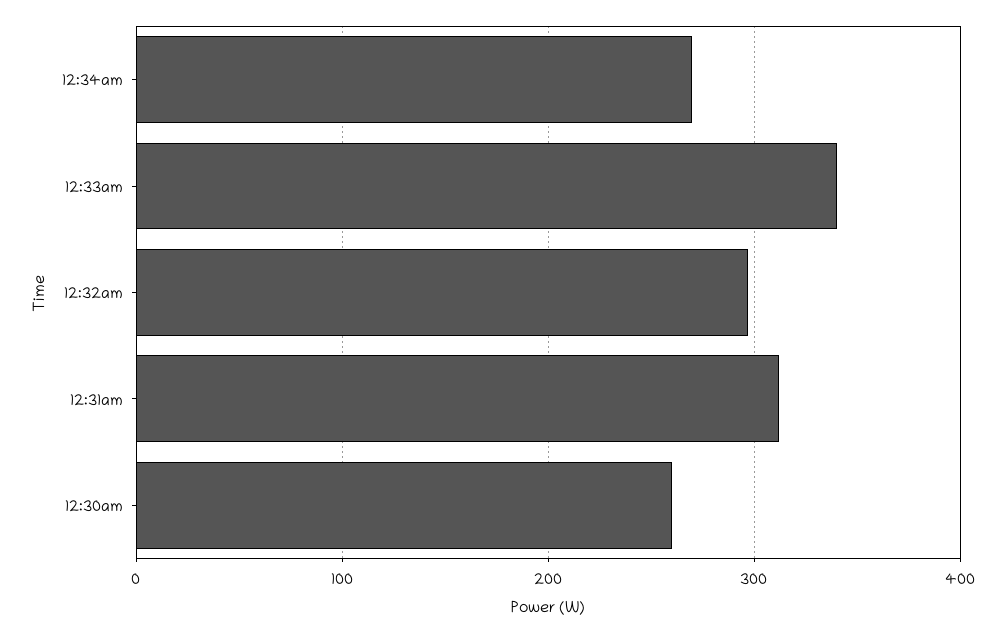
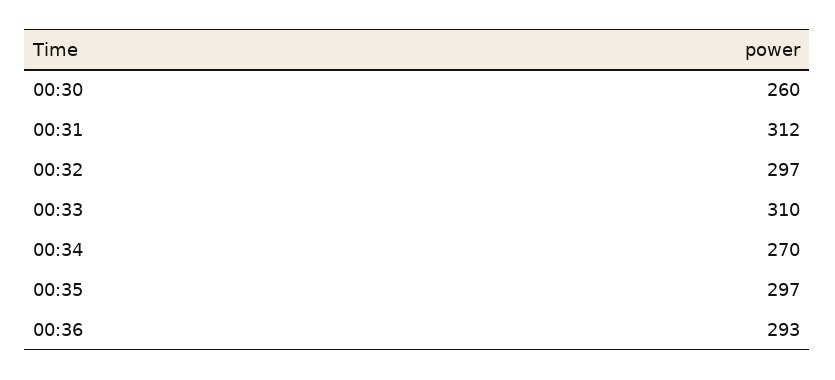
12:33am: 340 -> 310
00:35: none -> 297
00:36: none -> 293

